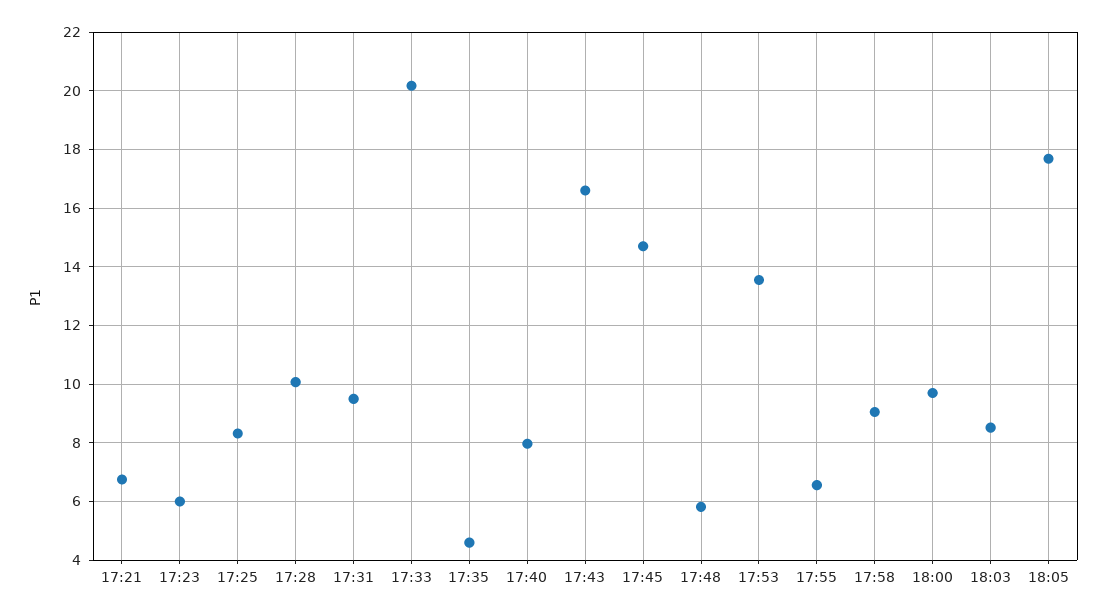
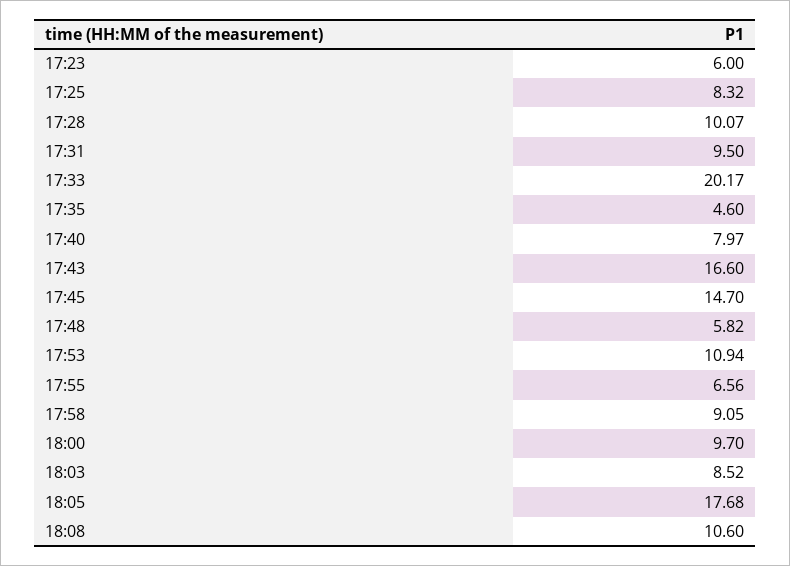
17:21: 6.75 -> none
17:53: 13.5 -> 10.94
18:08: none -> 10.6

